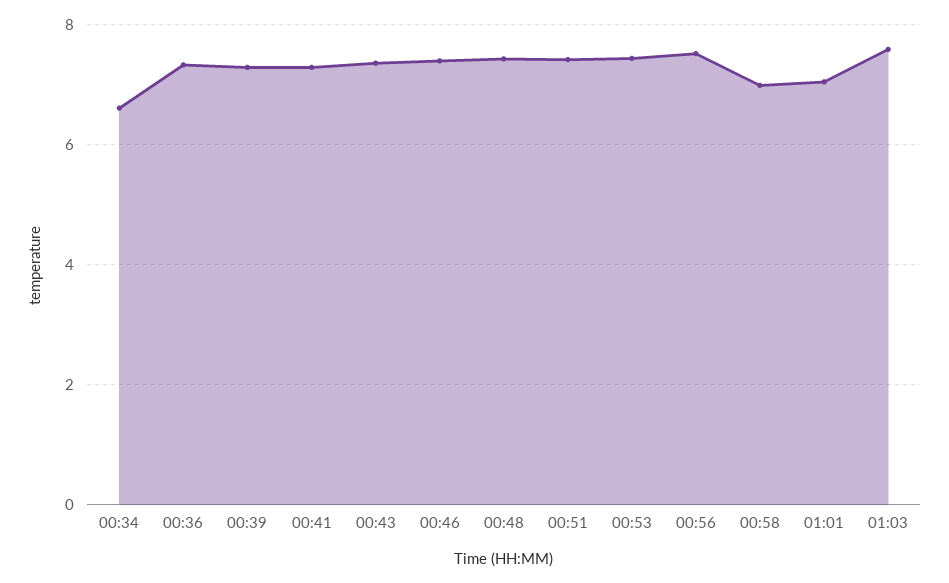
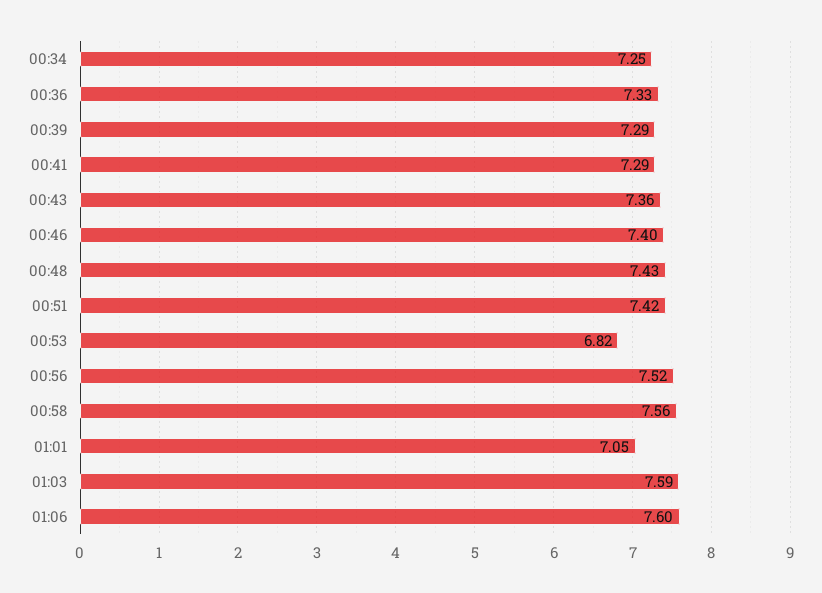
00:34: 6.6 -> 7.25
00:53: 7.4 -> 6.82
00:58: 7 -> 7.56
01:06: none -> 7.6

